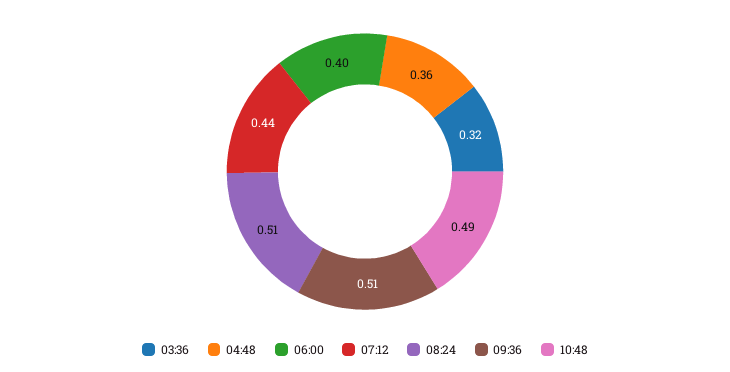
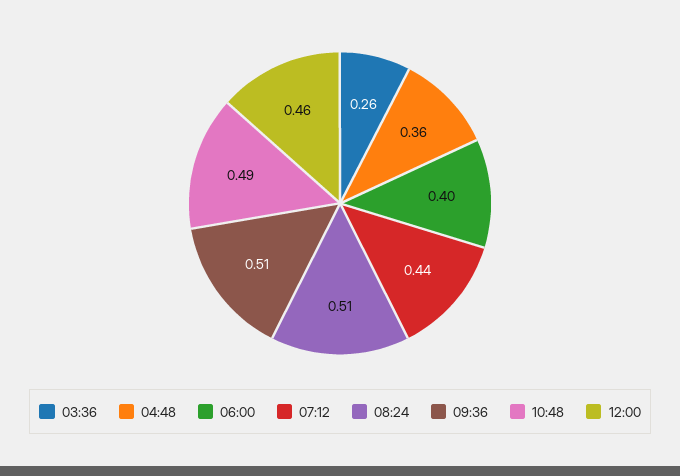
03:36: 0.32 -> 0.26
12:00: none -> 0.46

